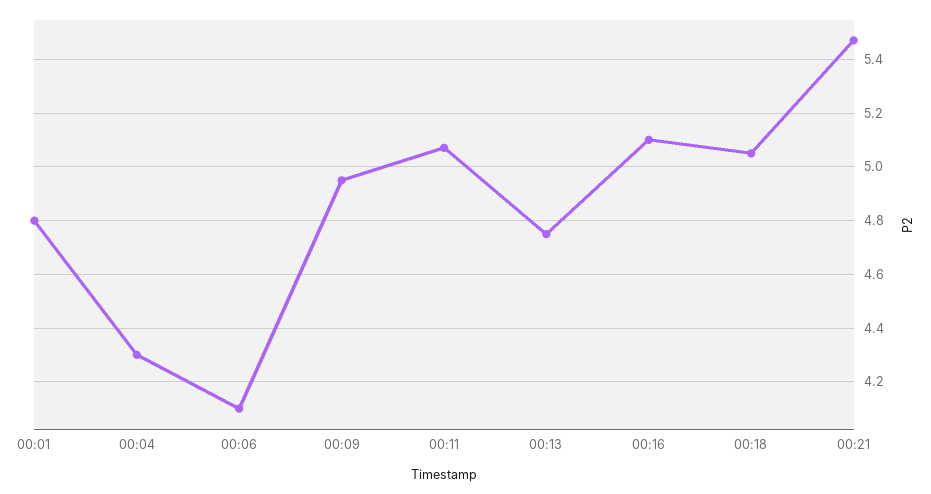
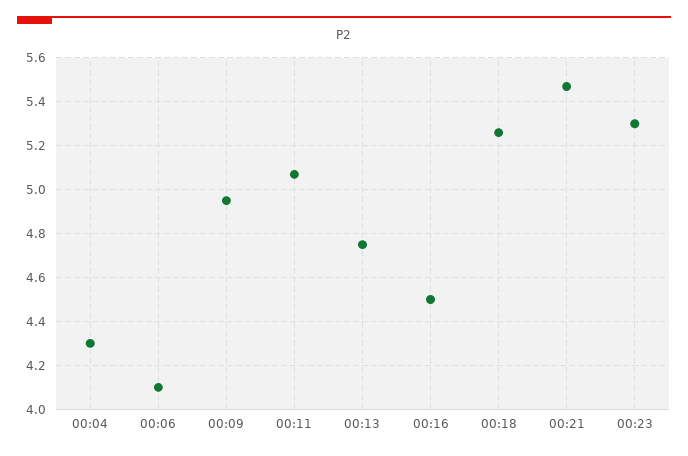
00:01: 4.8 -> none
00:16: 5.1 -> 4.5
00:18: 5.05 -> 5.25
00:23: none -> 5.3

